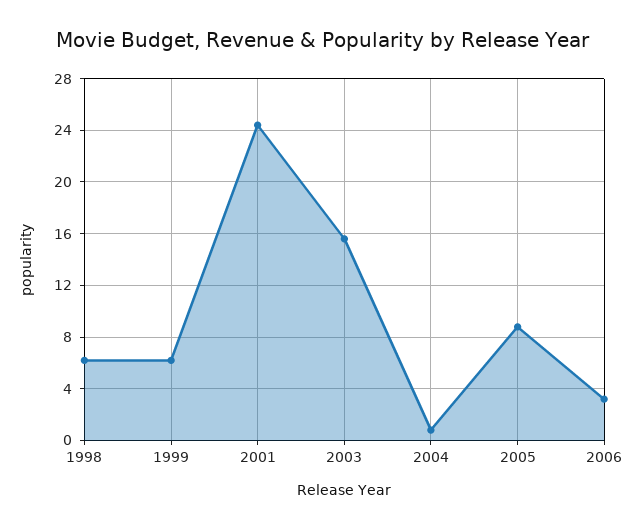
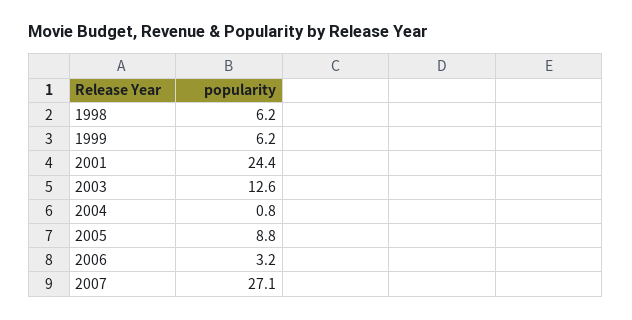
2003: 15.5 -> 12.6
2007: none -> 27.1

